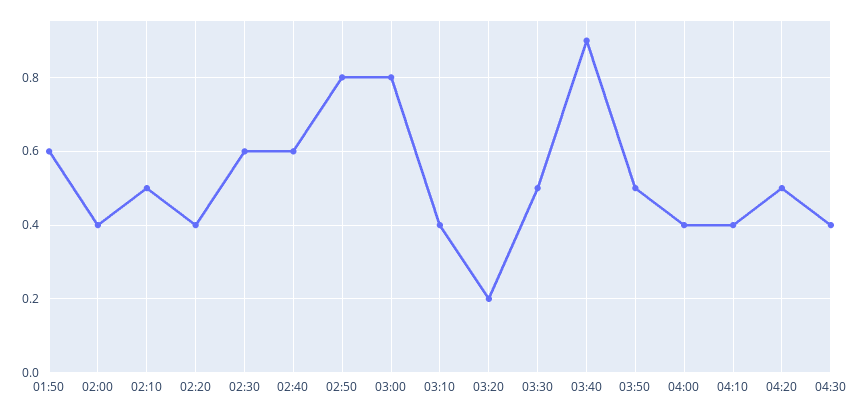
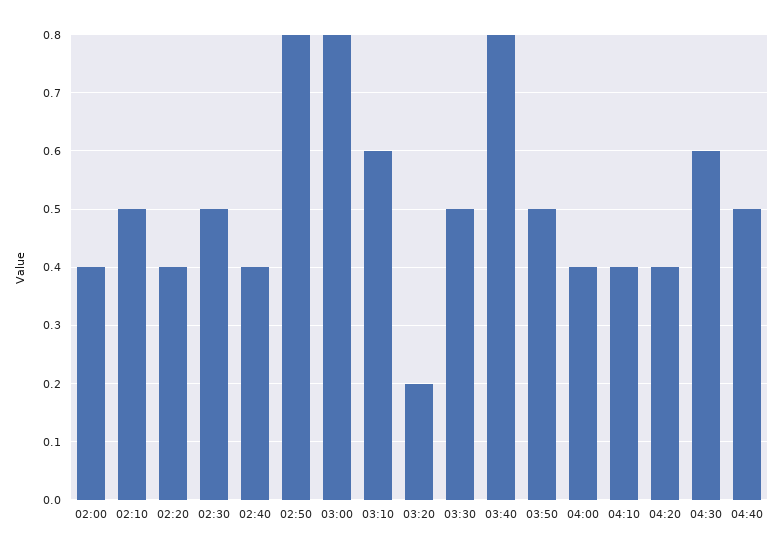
01:50: 0.6 -> none
02:30: 0.6 -> 0.5
02:40: 0.6 -> 0.4
03:10: 0.4 -> 0.6
03:40: 0.9 -> 0.8
04:20: 0.5 -> 0.4
04:30: 0.4 -> 0.6
04:40: none -> 0.5

